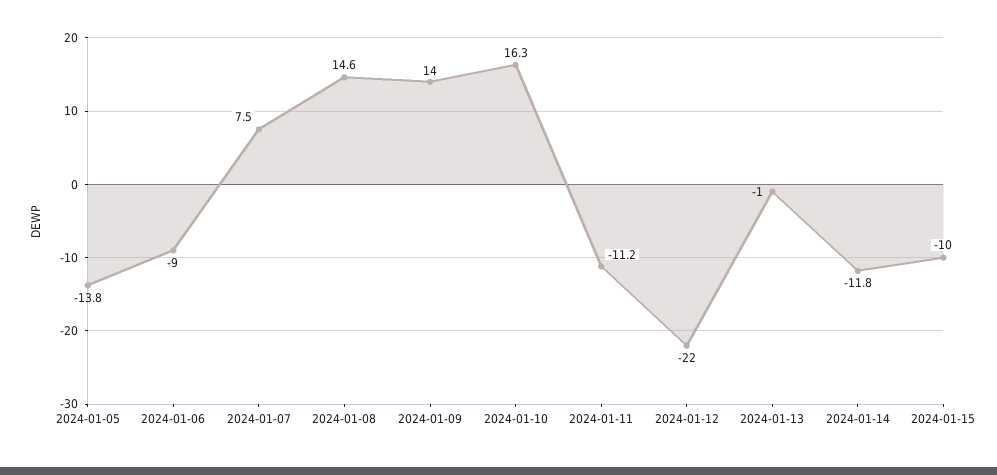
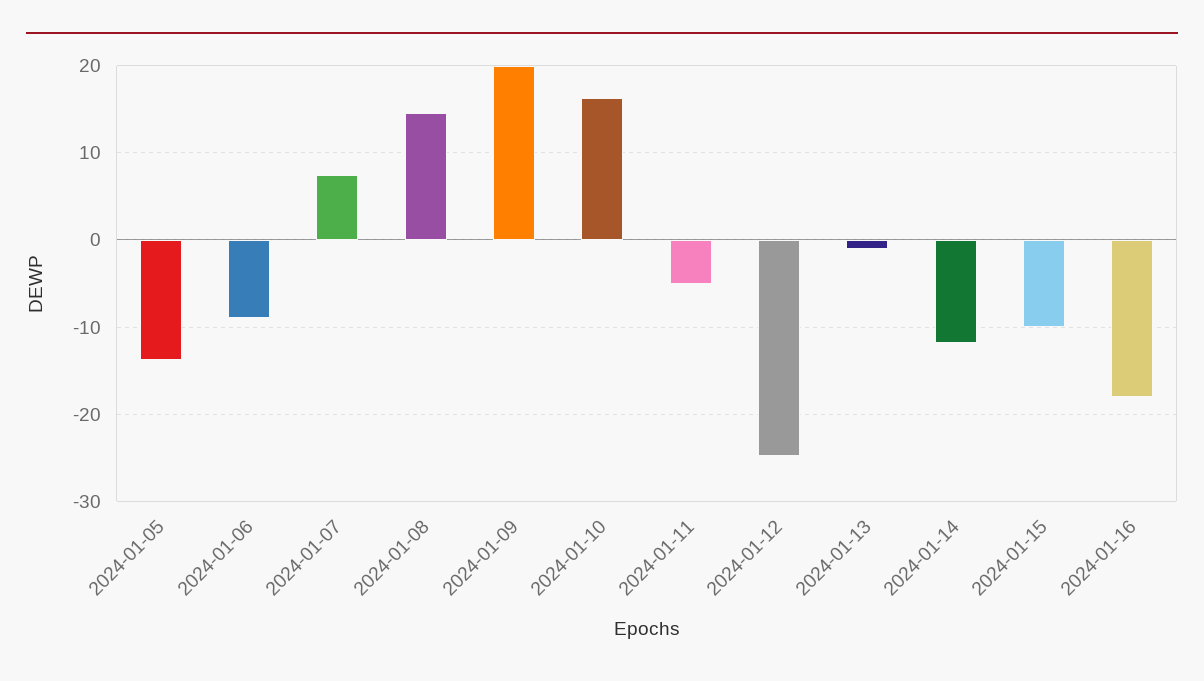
2024-01-09: 14 -> 20
2024-01-11: -11.2 -> -5
2024-01-12: -22 -> -25
2024-01-16: none -> -18

